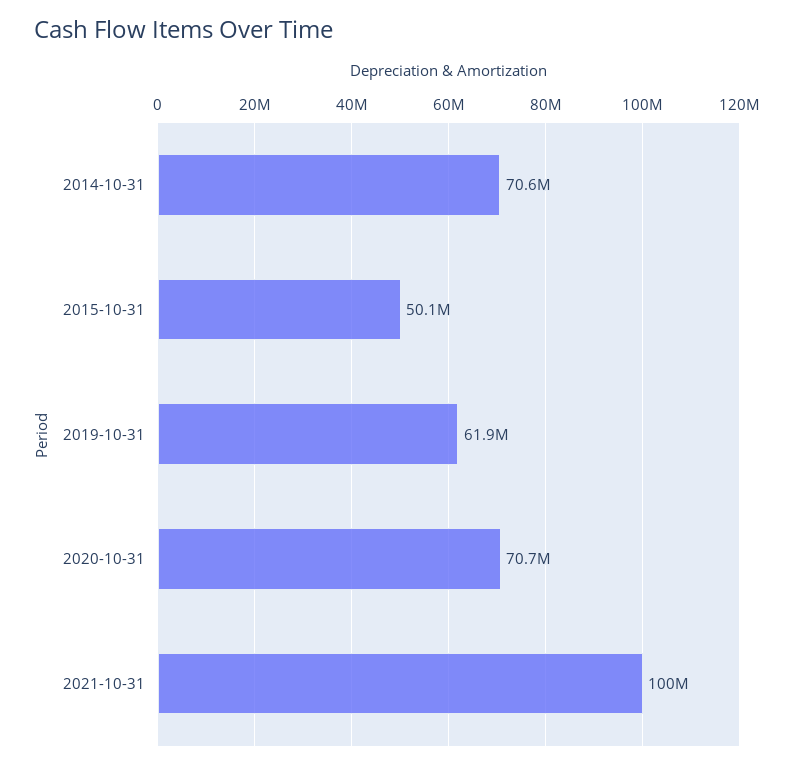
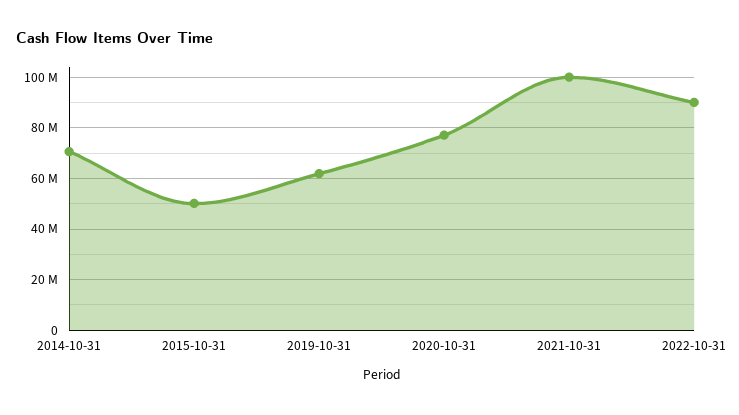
2020-10-31: 70700000 -> 77500000
2022-10-31: none -> 90000000

